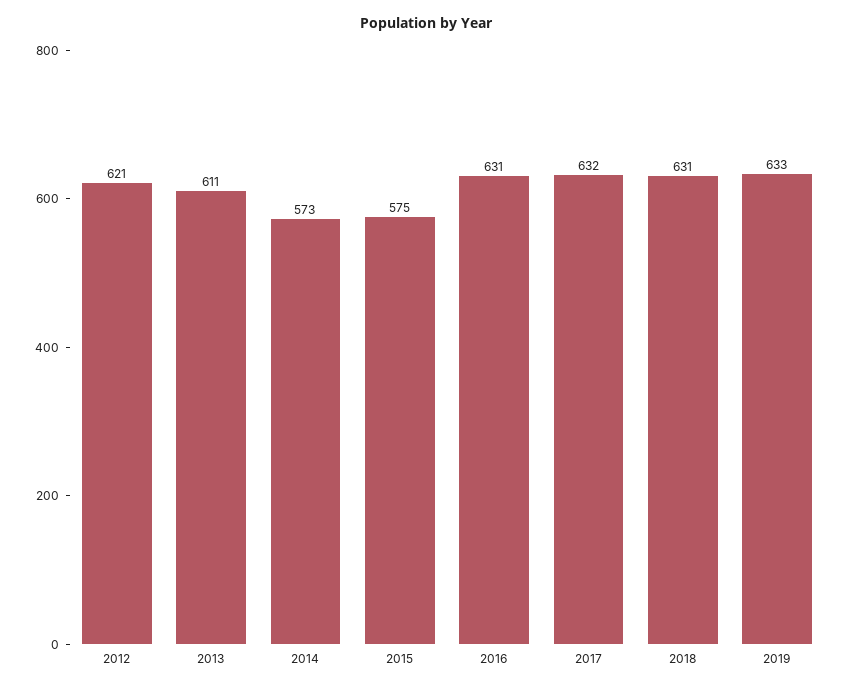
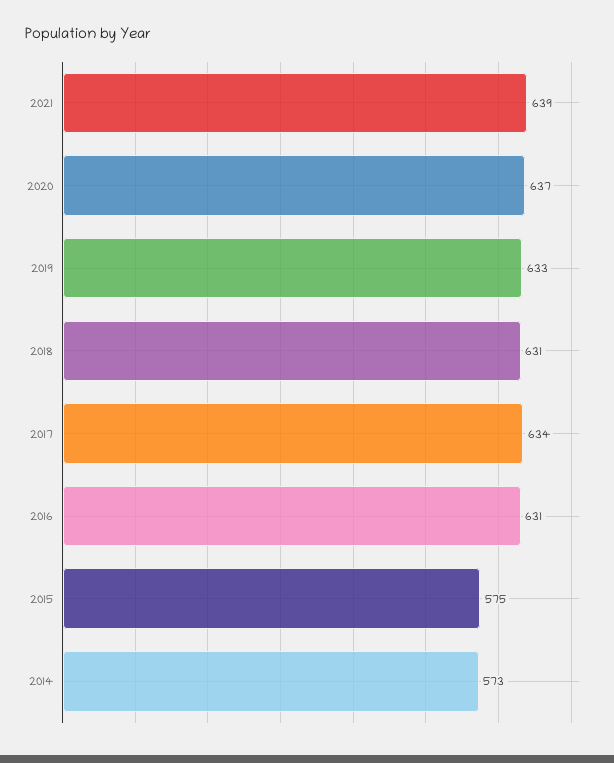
2012: 621 -> none
2013: 611 -> none
2017: 632 -> 634
2021: none -> 639
2020: none -> 637

